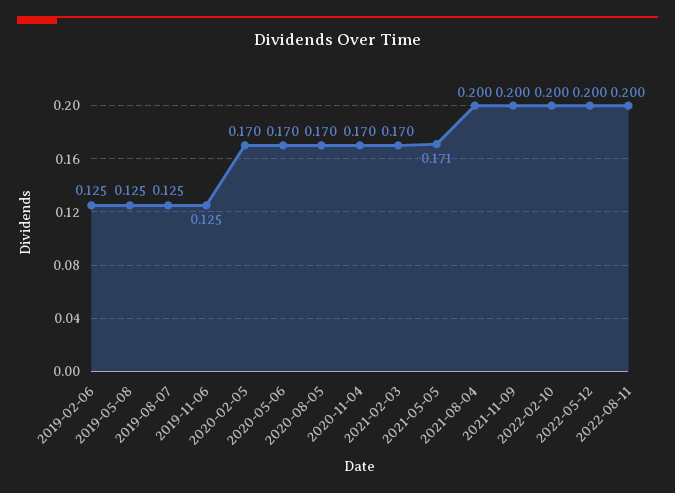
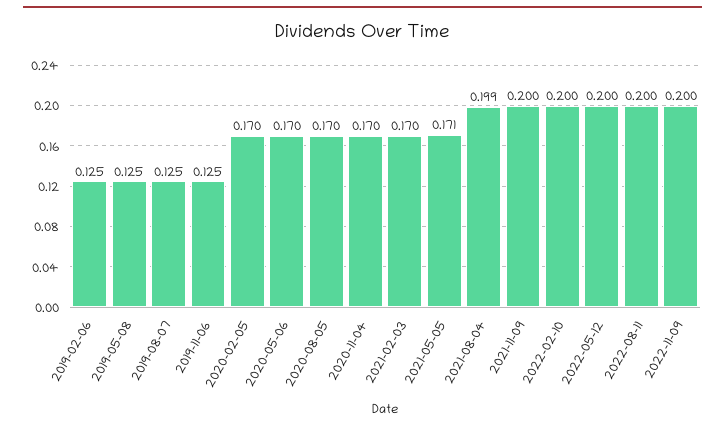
2021-08-04: 0.2 -> 0.199
2022-11-09: none -> 0.2

